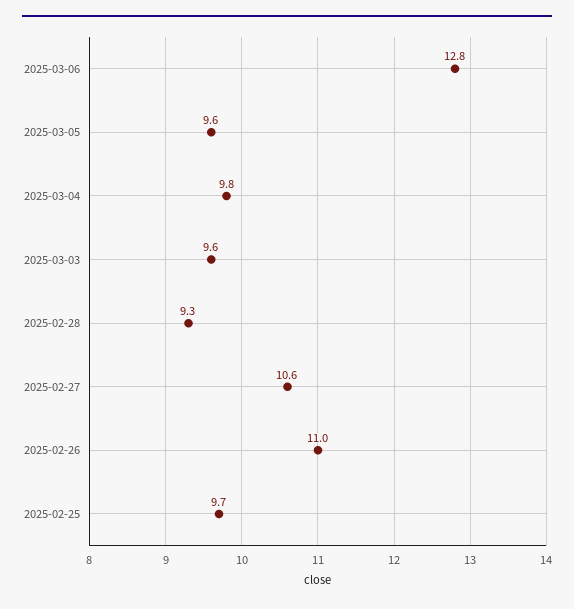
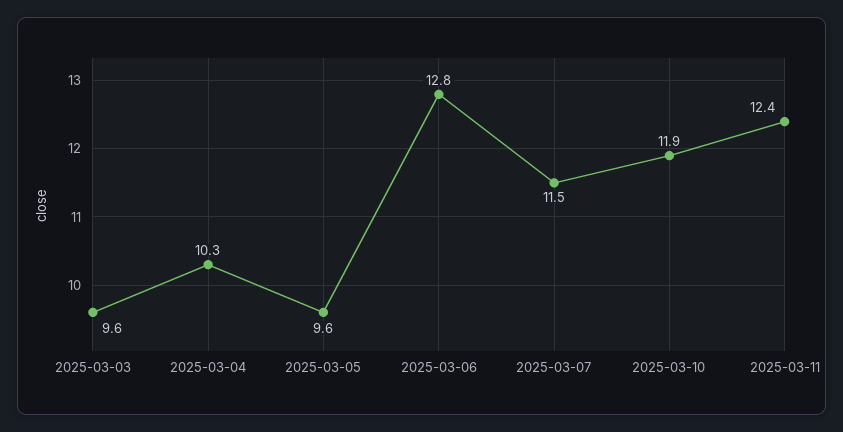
2025-03-04: 9.8 -> 10.3
2025-02-28: 9.3 -> none
2025-02-27: 10.6 -> none
2025-02-26: 11 -> none
2025-02-25: 9.7 -> none
2025-03-07: none -> 11.5
2025-03-10: none -> 11.9
2025-03-11: none -> 12.4

